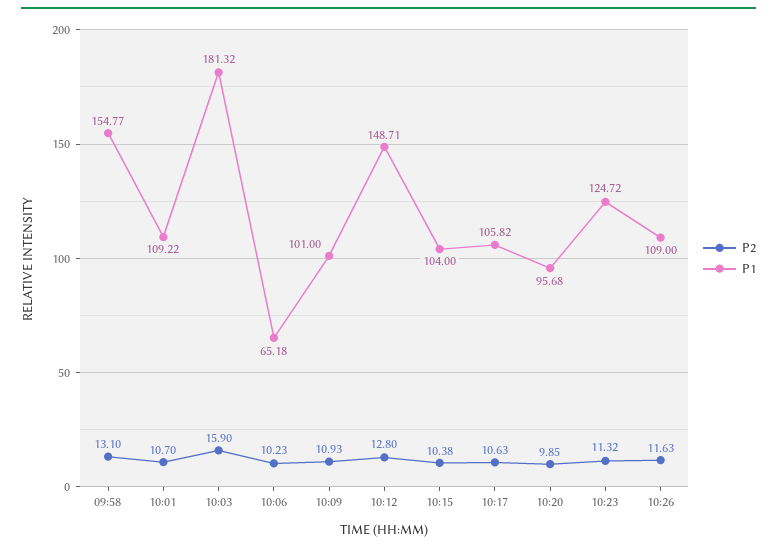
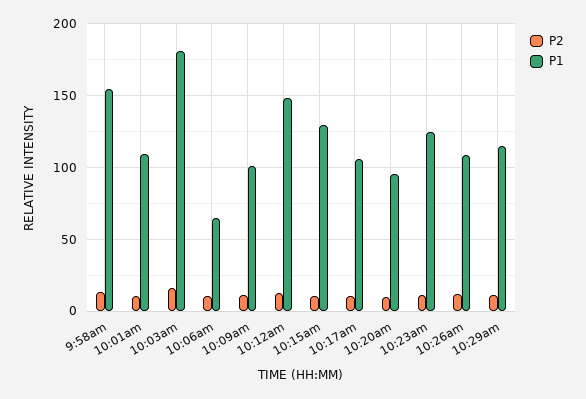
P1, 10:15: 104 -> 130
P2, 10:29am: none -> 10
P1, 10:29am: none -> 115

